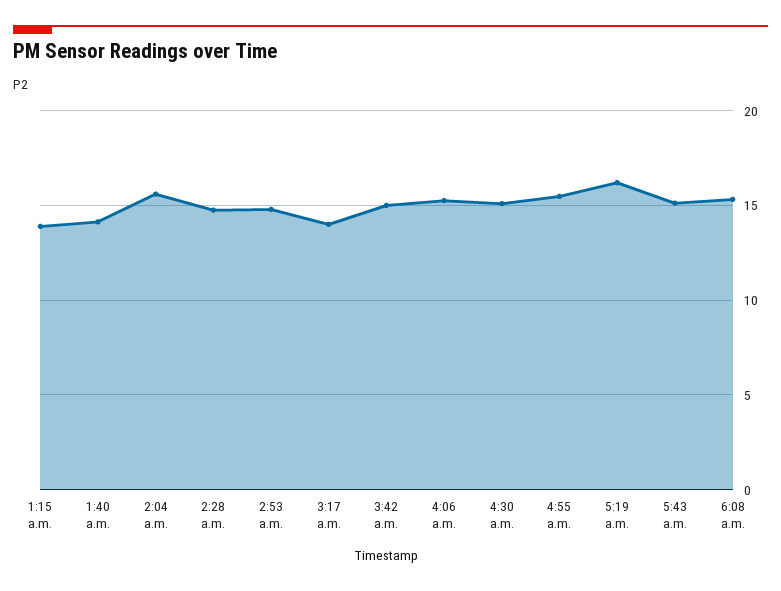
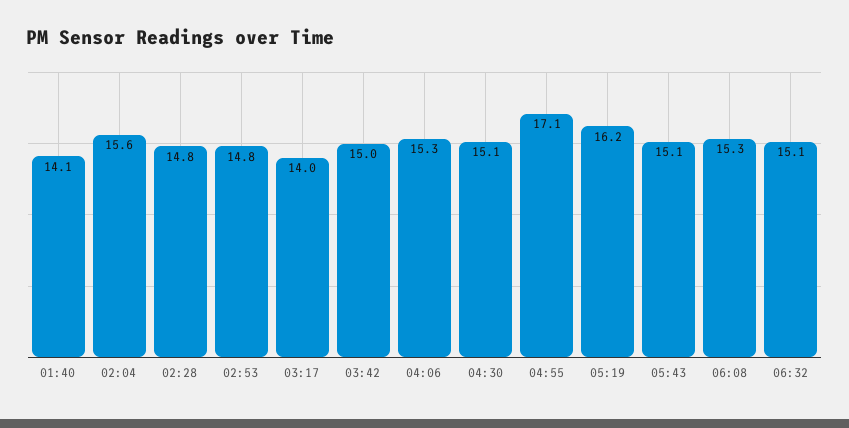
1:15 a.m.: 14 -> none
4:55 a.m.: 15.5 -> 17.1
06:32: none -> 15.1

